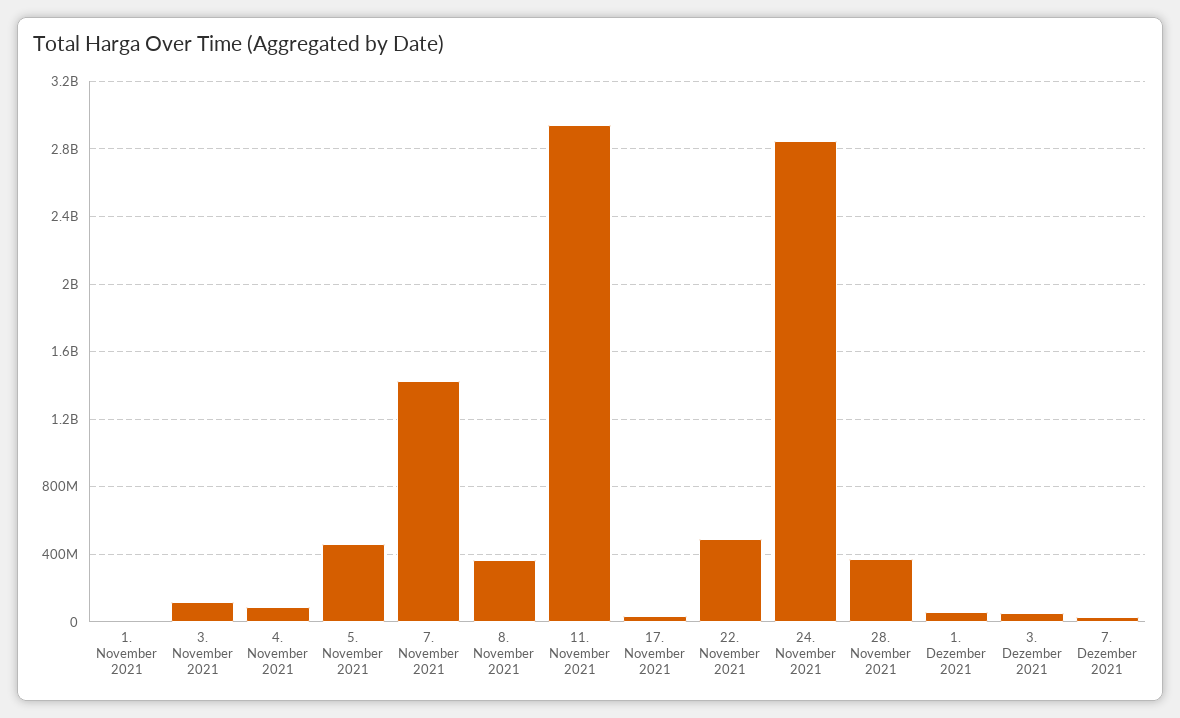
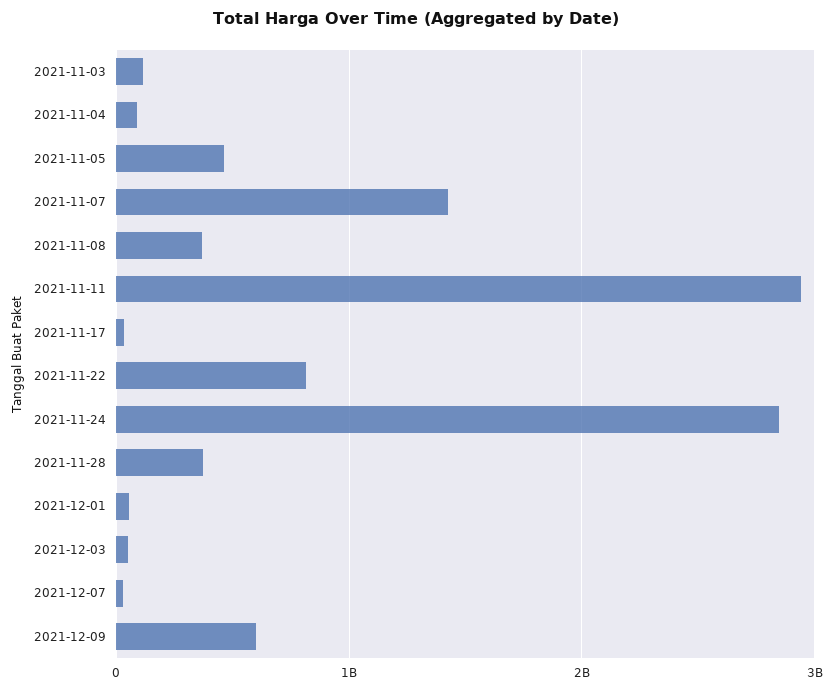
1. November 2021: 0 -> none
22. November 2021: 500000000 -> 800000000
2021-12-09: none -> 600000000

